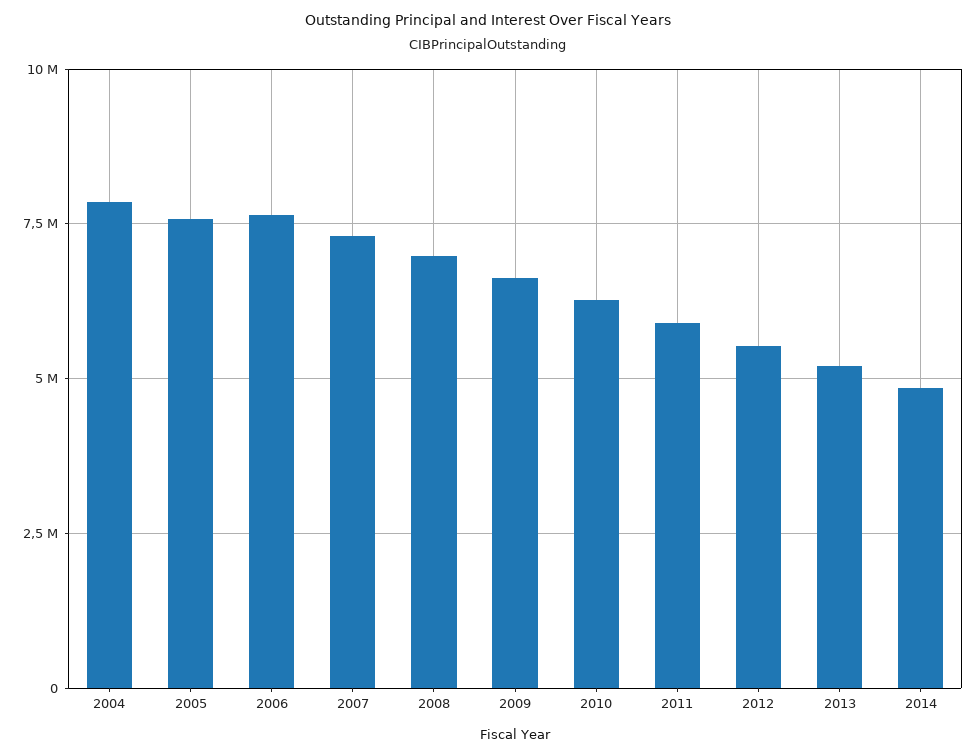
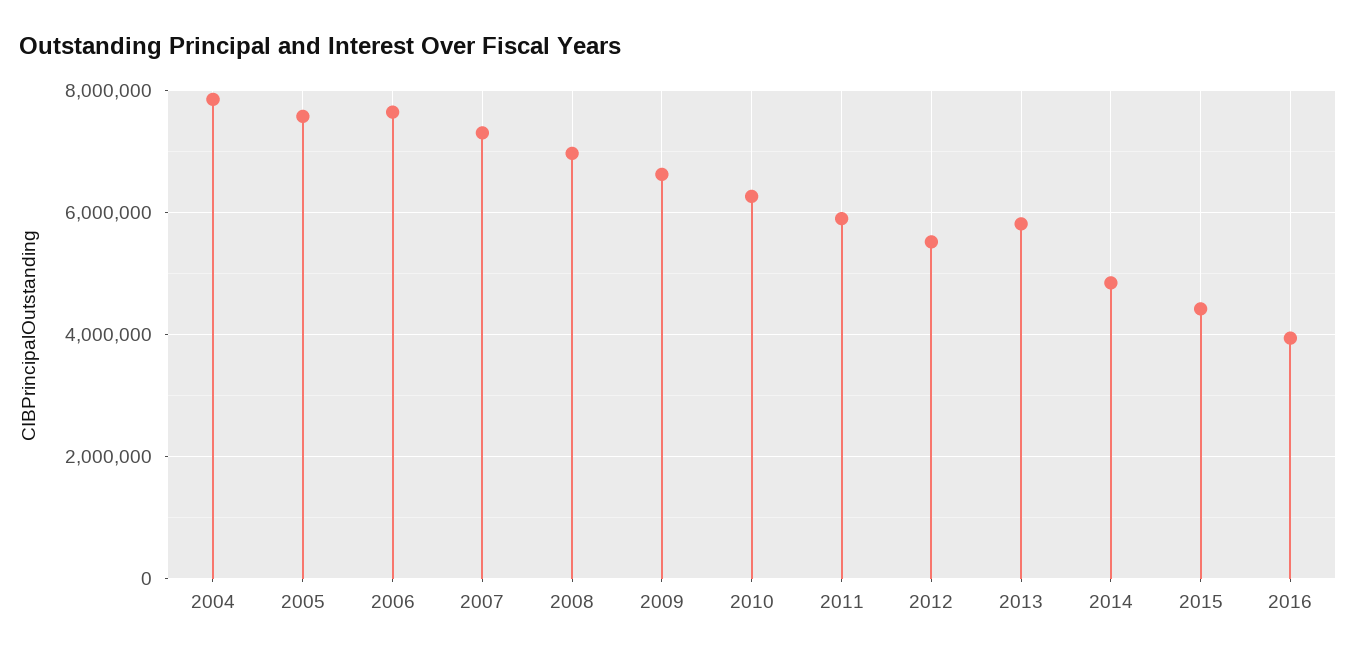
2013: 5250000 -> 5800000
2015: none -> 4400000
2016: none -> 4000000

